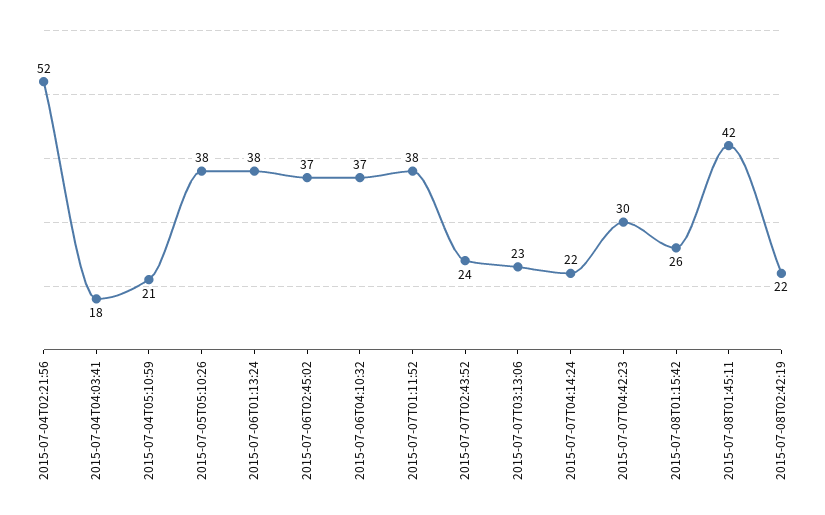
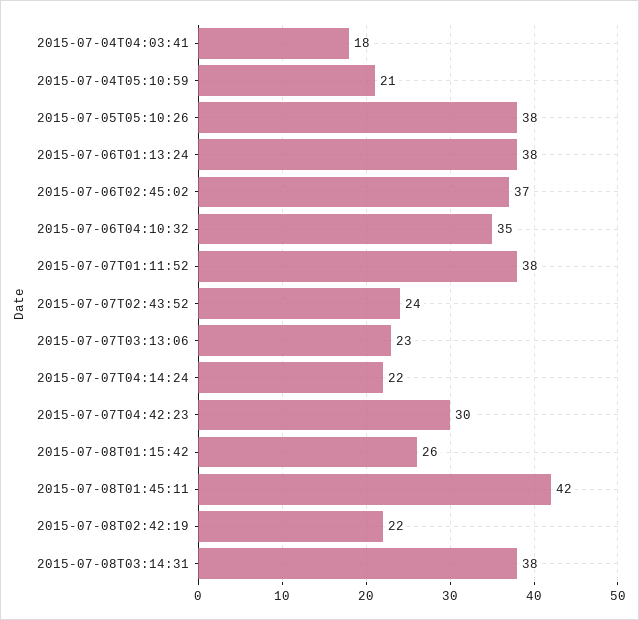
2015-07-04T02:21:56: 52 -> none
2015-07-06T04:10:32: 37 -> 35
2015-07-08T03:14:31: none -> 38

